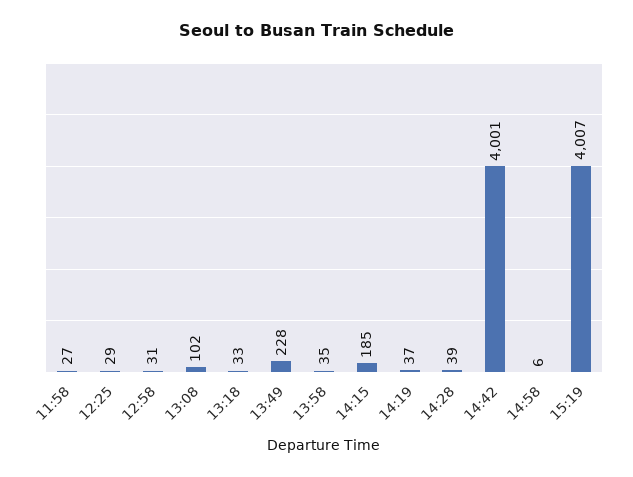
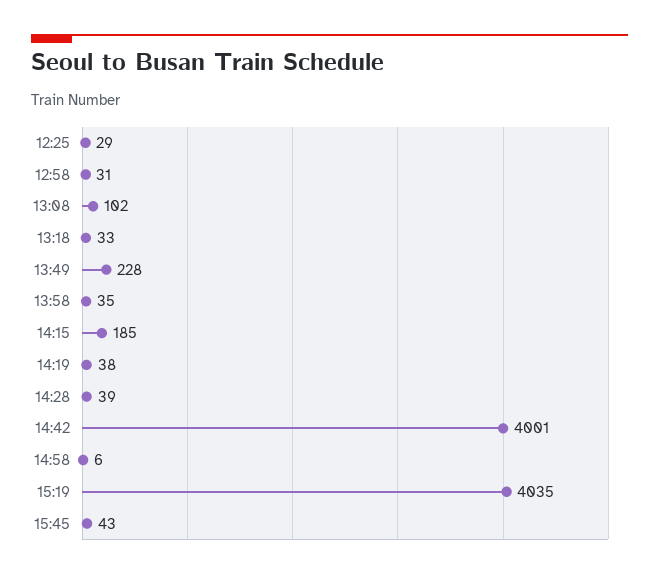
11:58: 27 -> none
14:19: 37 -> 38
15:19: 4007 -> 4035
15:45: none -> 43

